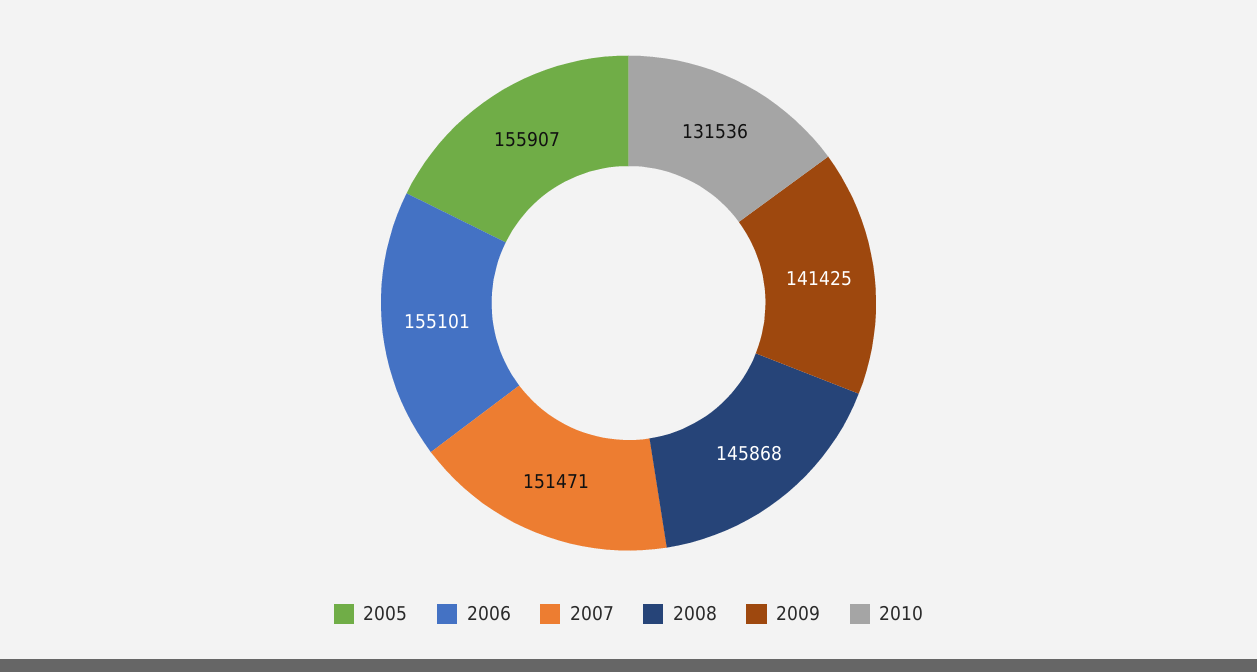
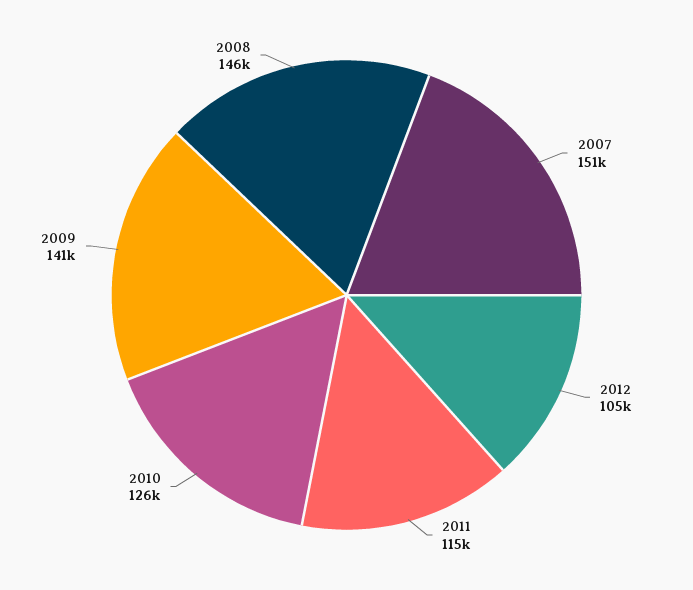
2005: 155907 -> none
2006: 155101 -> none
2010: 131536 -> 126000
2012: none -> 105000
2011: none -> 115000

